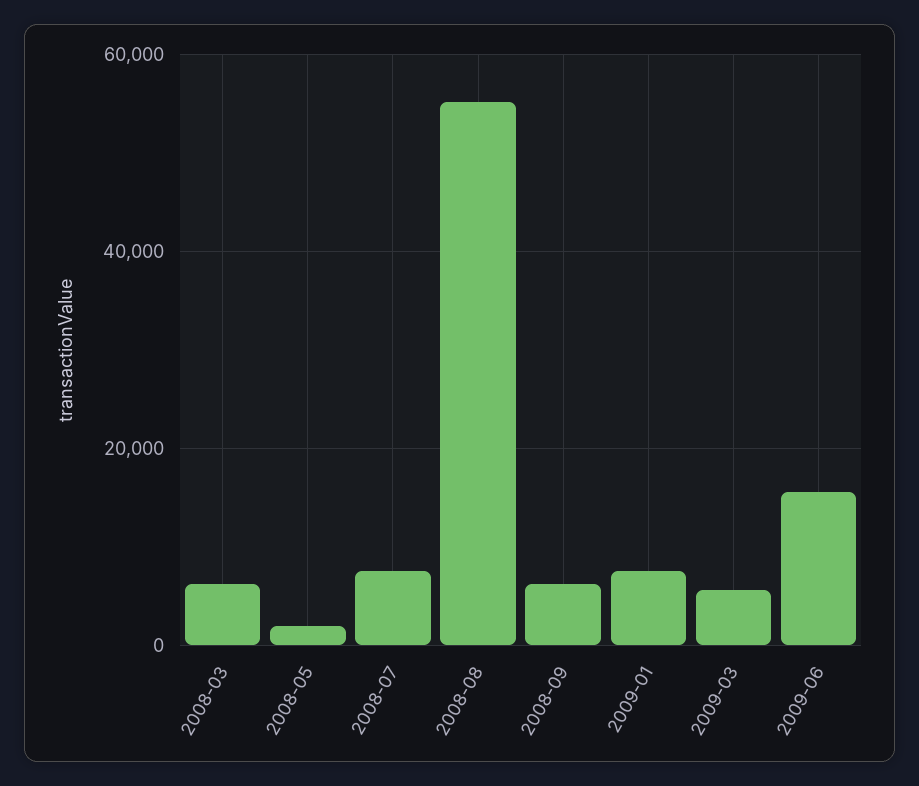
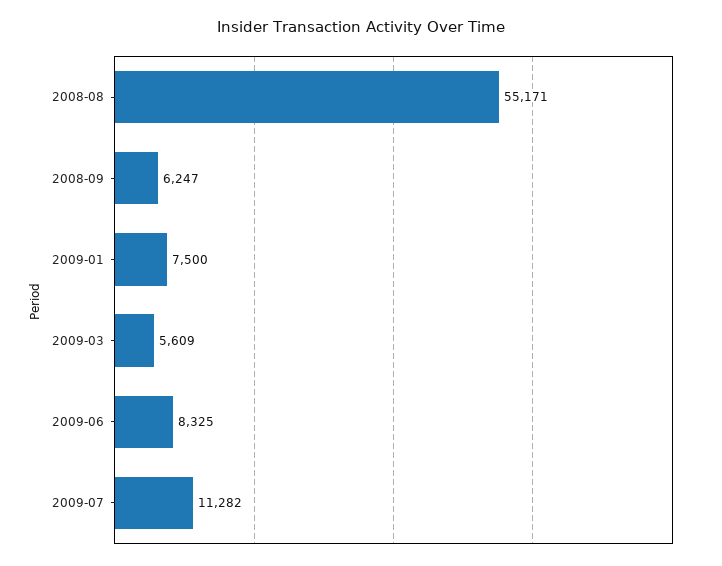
2008-03: 6000 -> none
2008-05: 2000 -> none
2008-07: 8000 -> none
2009-06: 16000 -> 8325
2009-07: none -> 11282

